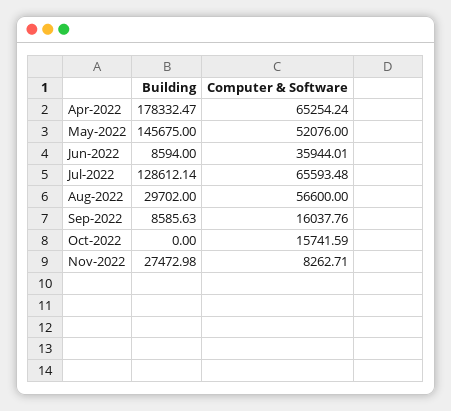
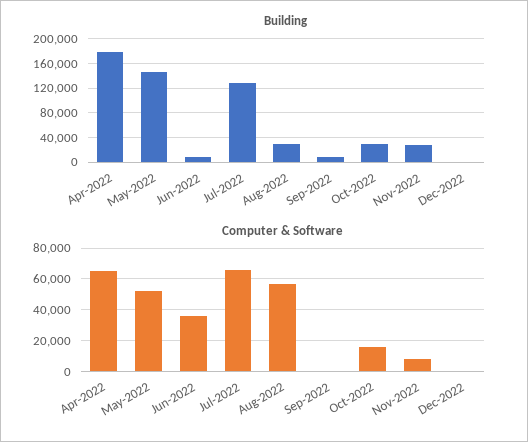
Computer & Software, Sep-2022: 16037.76 -> 0
Building, Oct-2022: 0 -> 30000
Building, Dec-2022: none -> 0
Computer & Software, Dec-2022: none -> 0

